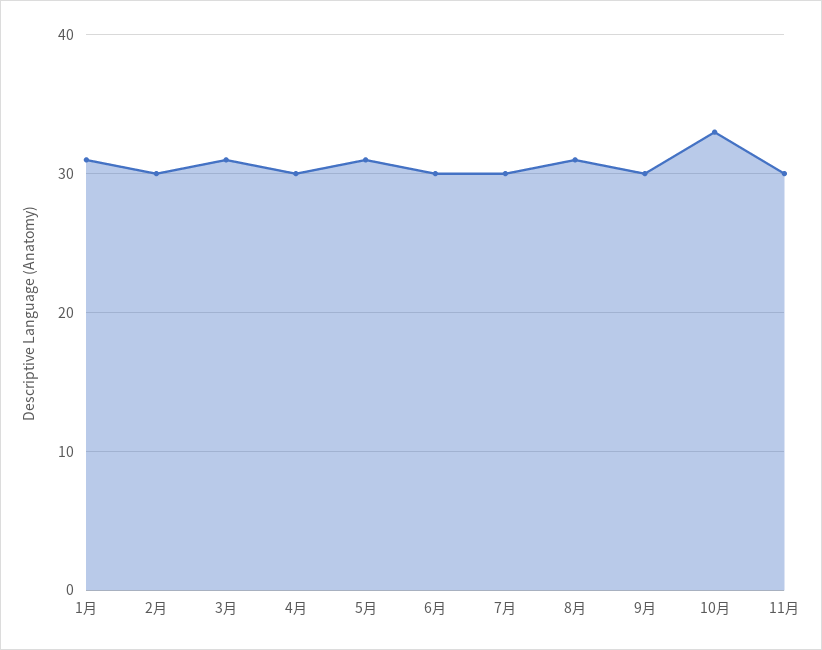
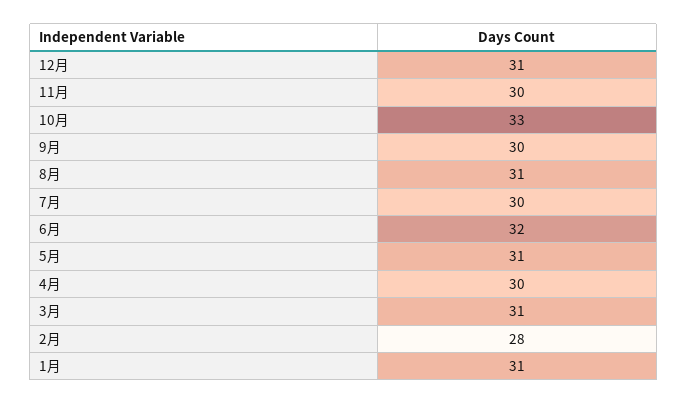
2月: 30 -> 28
6月: 30 -> 32
12月: none -> 31

